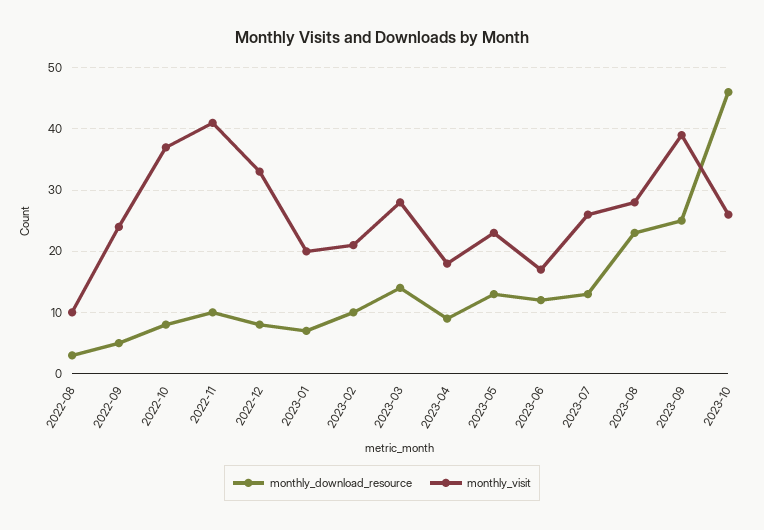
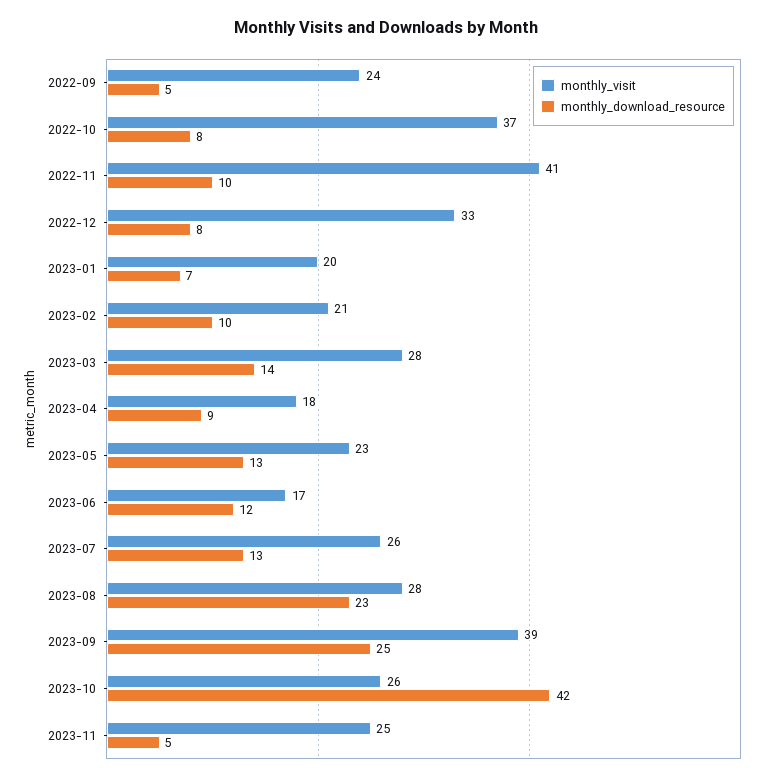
monthly_download_resource, 2022-08: 3 -> none
monthly_visit, 2022-08: 10 -> none
monthly_download_resource, 2023-10: 46 -> 42
monthly_visit, 2023-11: none -> 25
monthly_download_resource, 2023-11: none -> 5

